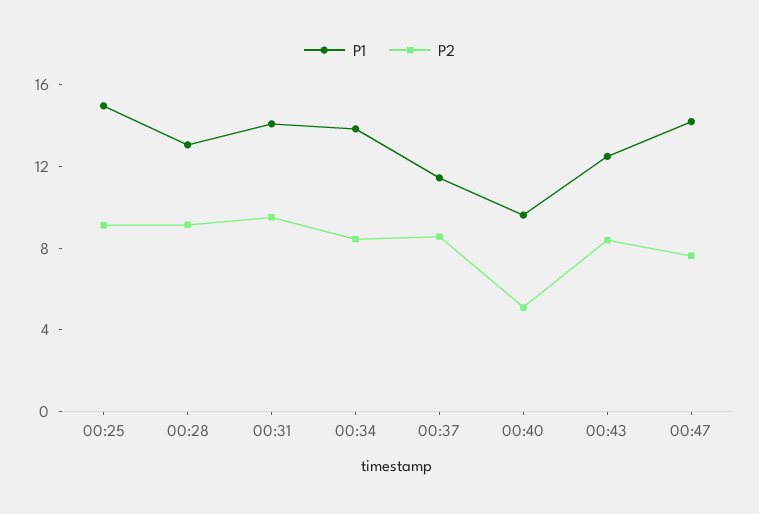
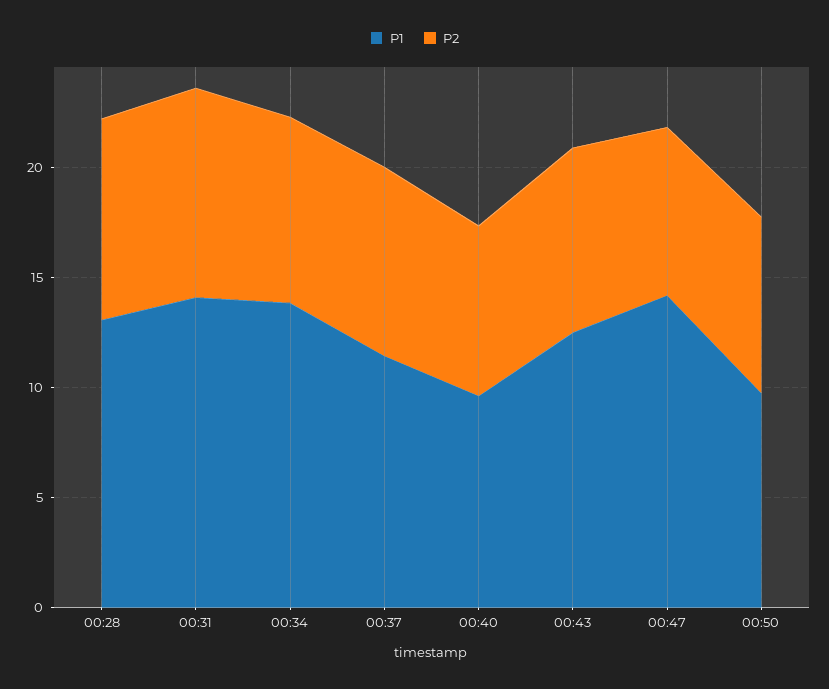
P1, 00:25: 15 -> none
P2, 00:25: 9 -> none
P2, 00:40: 5 -> 8
P1, 00:50: none -> 10
P2, 00:50: none -> 8

